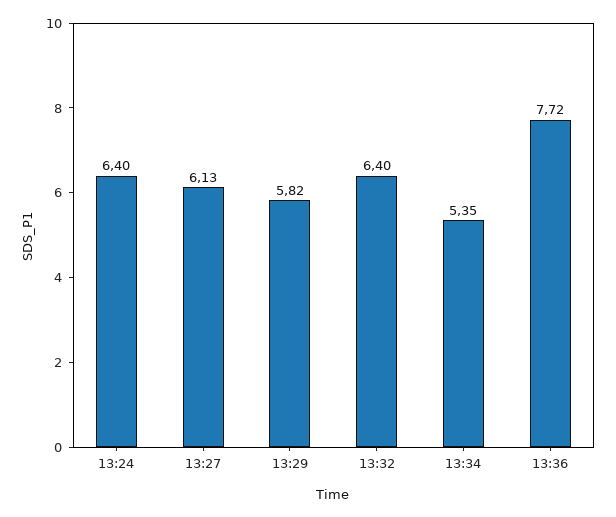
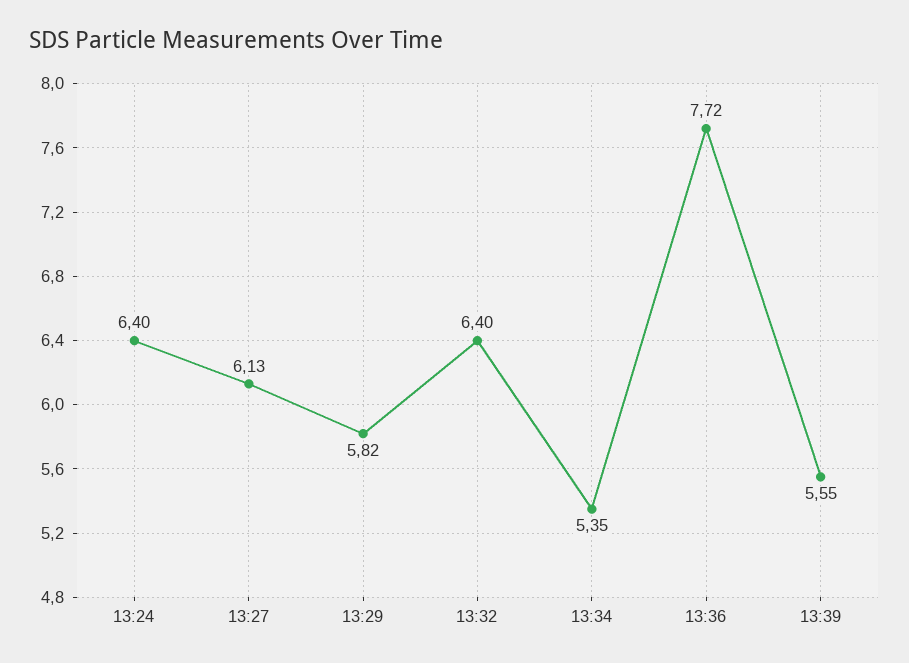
13:39: none -> 5.55

